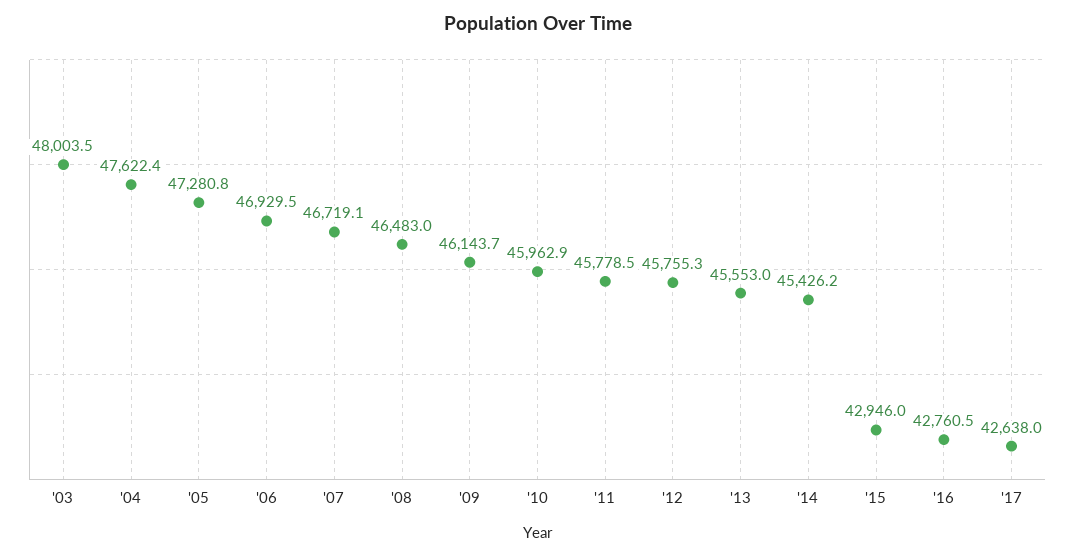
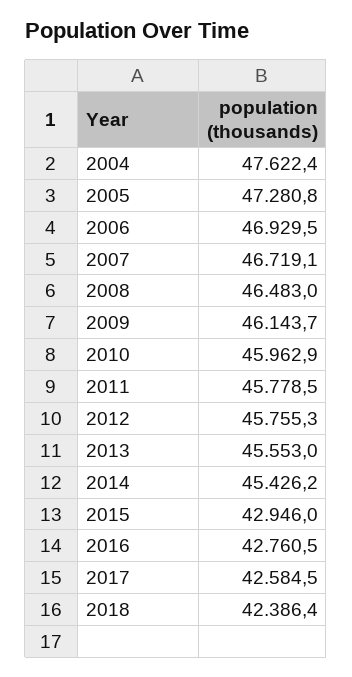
'03: 48003.5 -> none
'17: 42638 -> 42584.5
2018: none -> 42386.4

